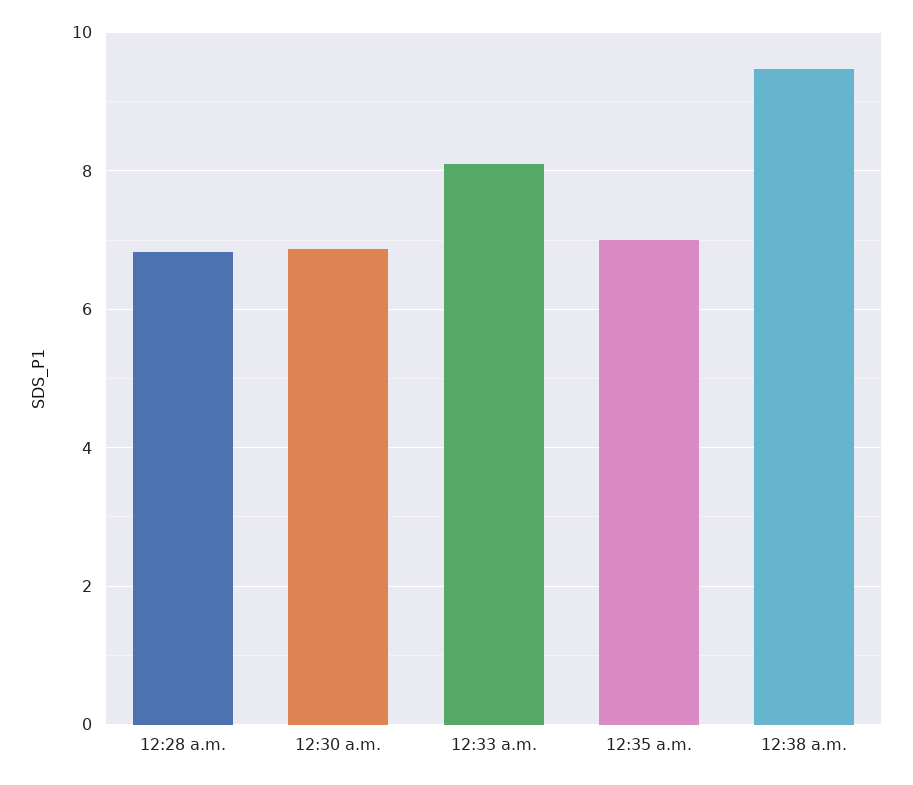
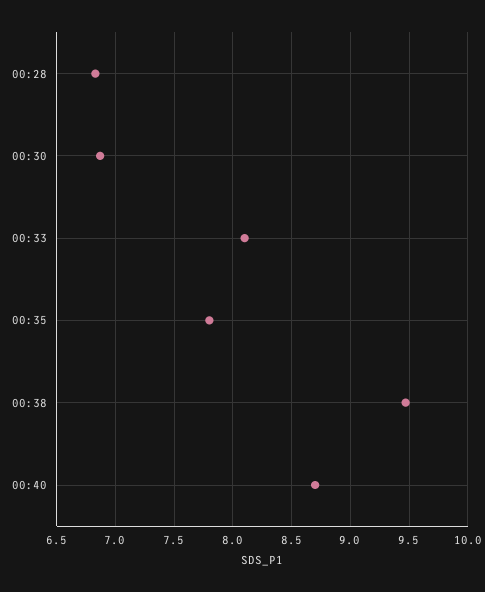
12:35 a.m.: 7 -> 7.8
00:40: none -> 8.7

